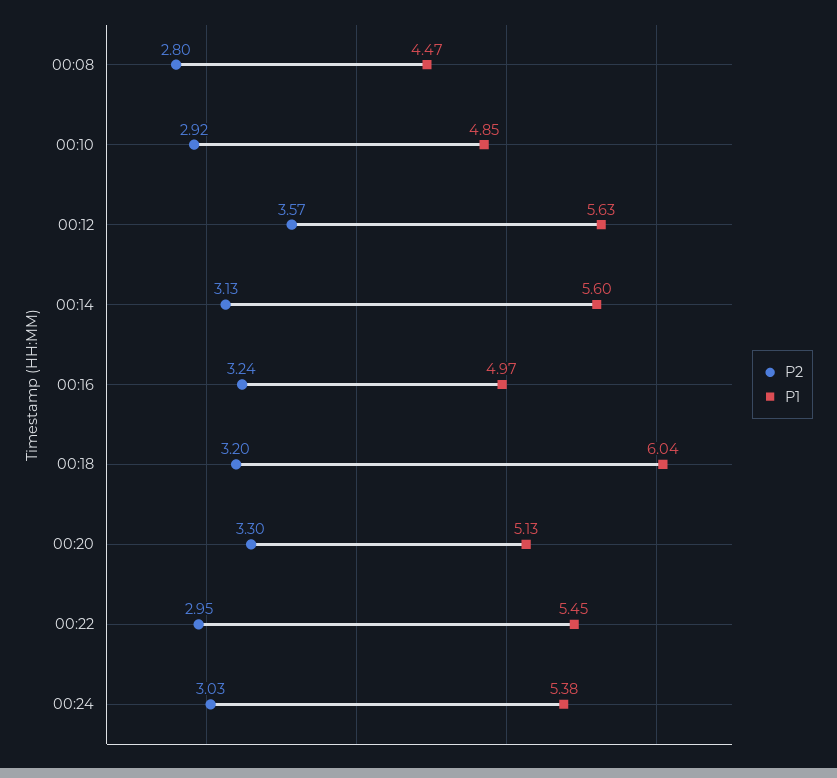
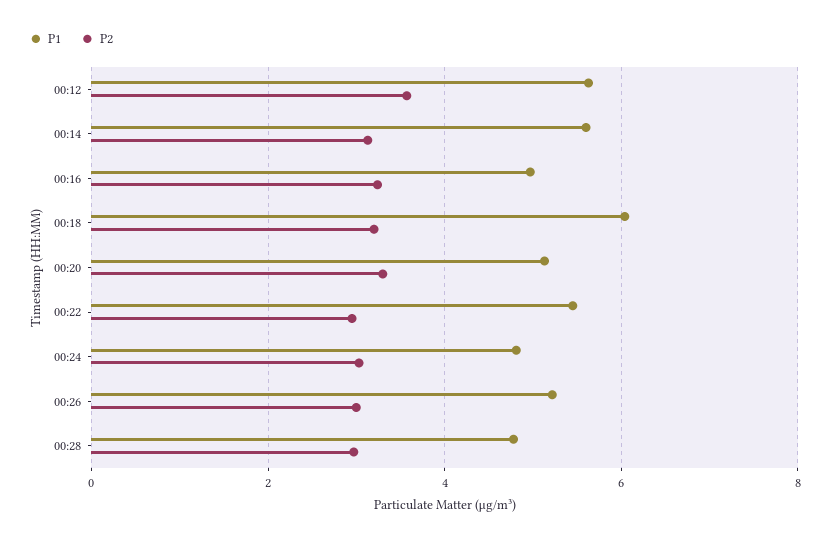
P2, 00:08: 2.8 -> none
P1, 00:08: 4.47 -> none
P2, 00:10: 2.92 -> none
P1, 00:10: 4.85 -> none
P1, 00:24: 5.38 -> 4.8
P1, 00:26: none -> 5.2
P2, 00:26: none -> 3
P1, 00:28: none -> 4.8
P2, 00:28: none -> 3

